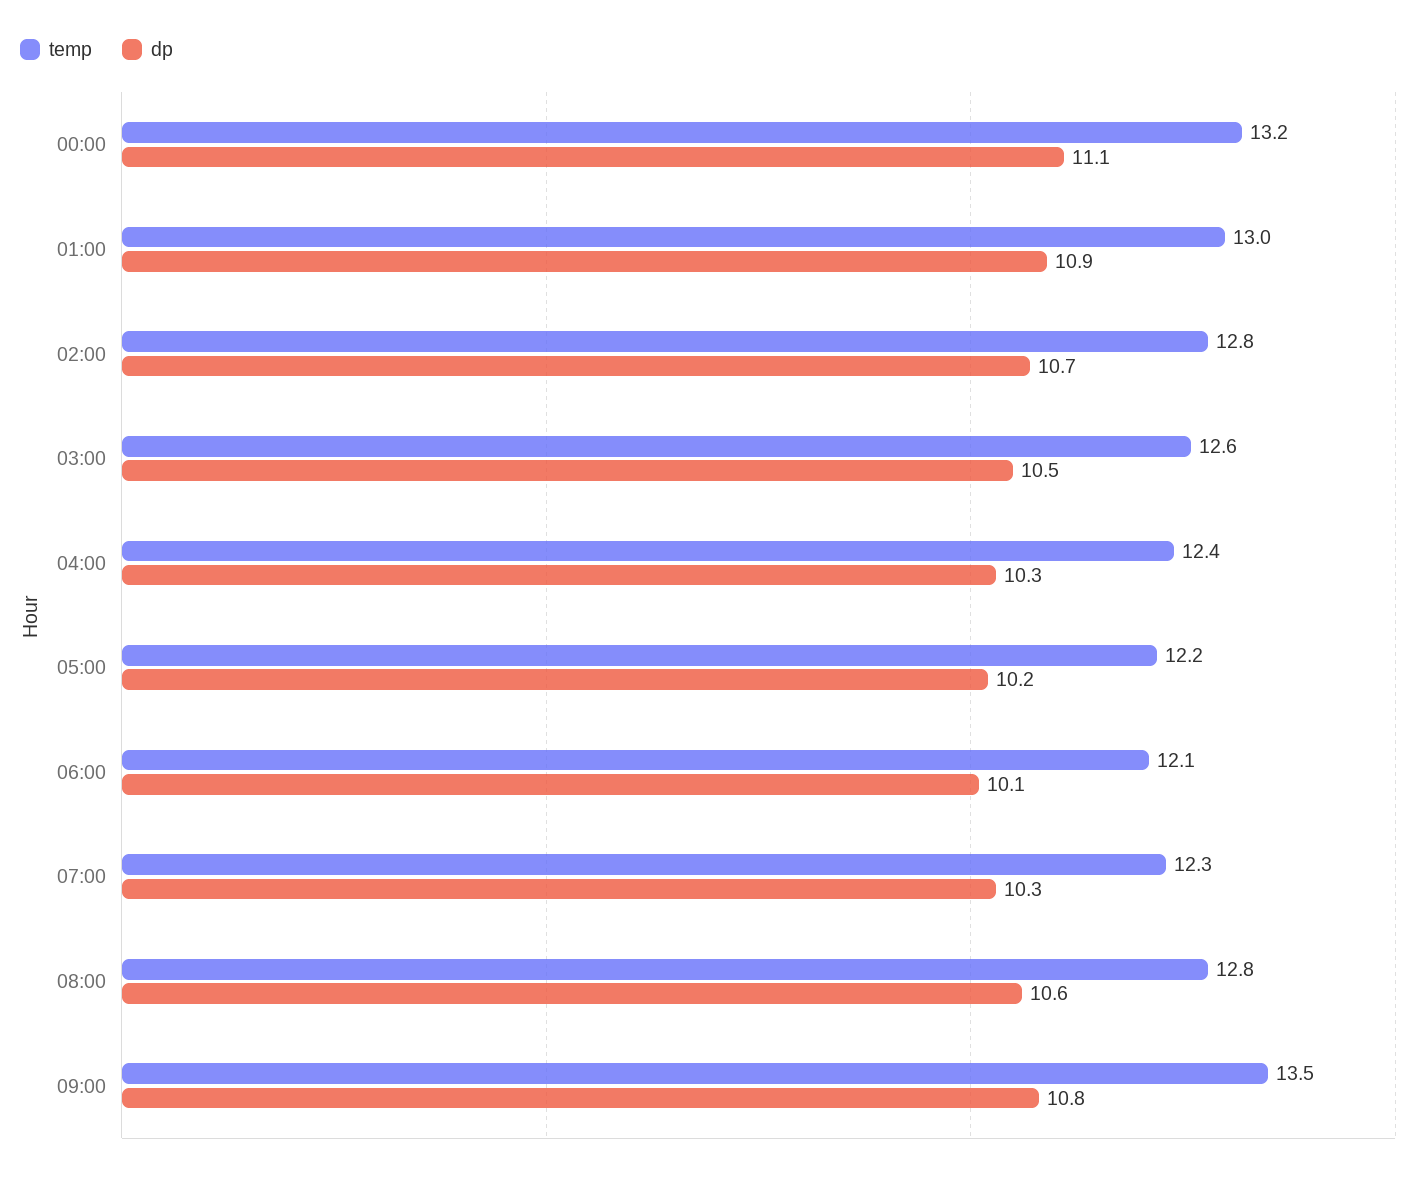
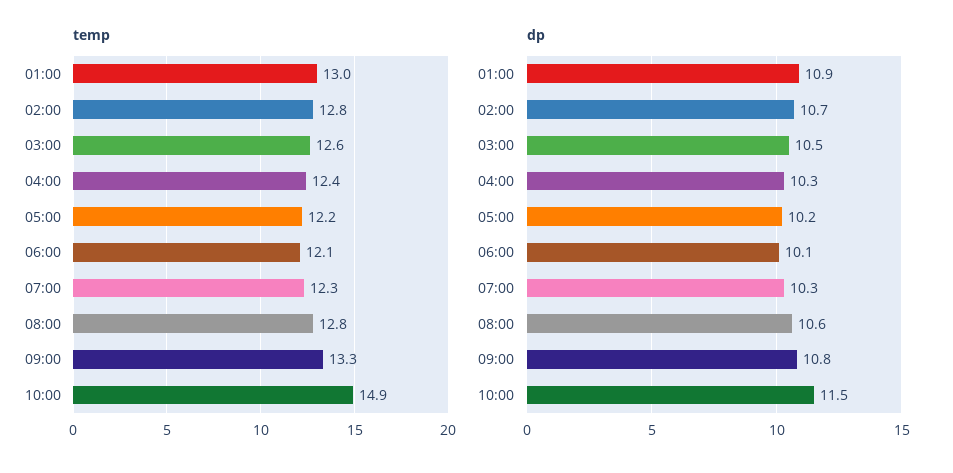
temp, 00:00: 13.2 -> none
dp, 00:00: 11.1 -> none
temp, 09:00: 13.5 -> 13.3
temp, 10:00: none -> 14.9
dp, 10:00: none -> 11.5

